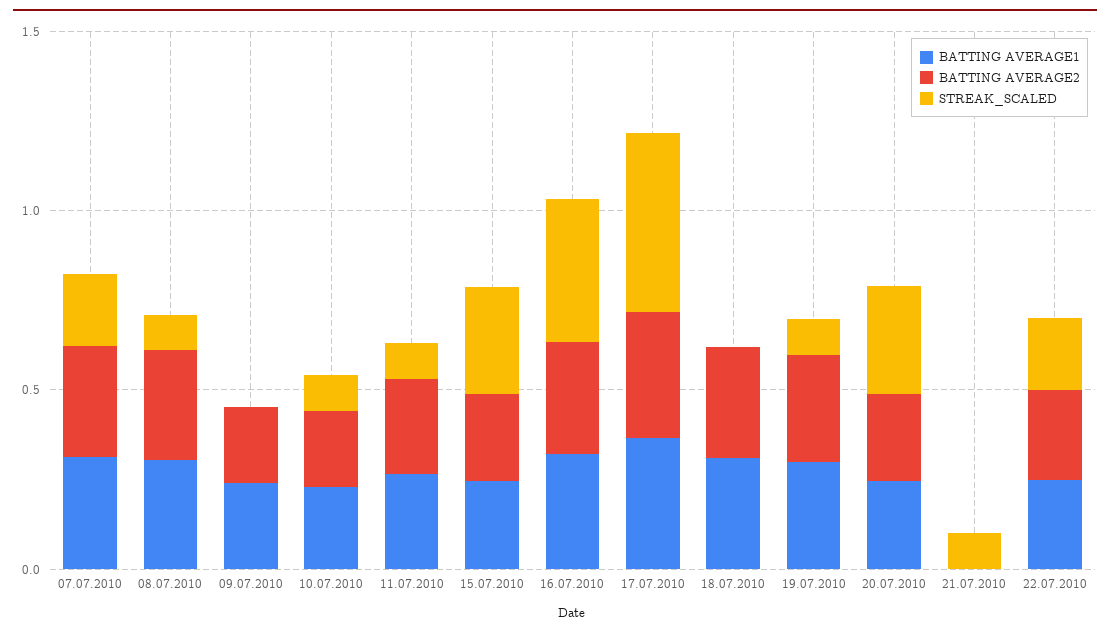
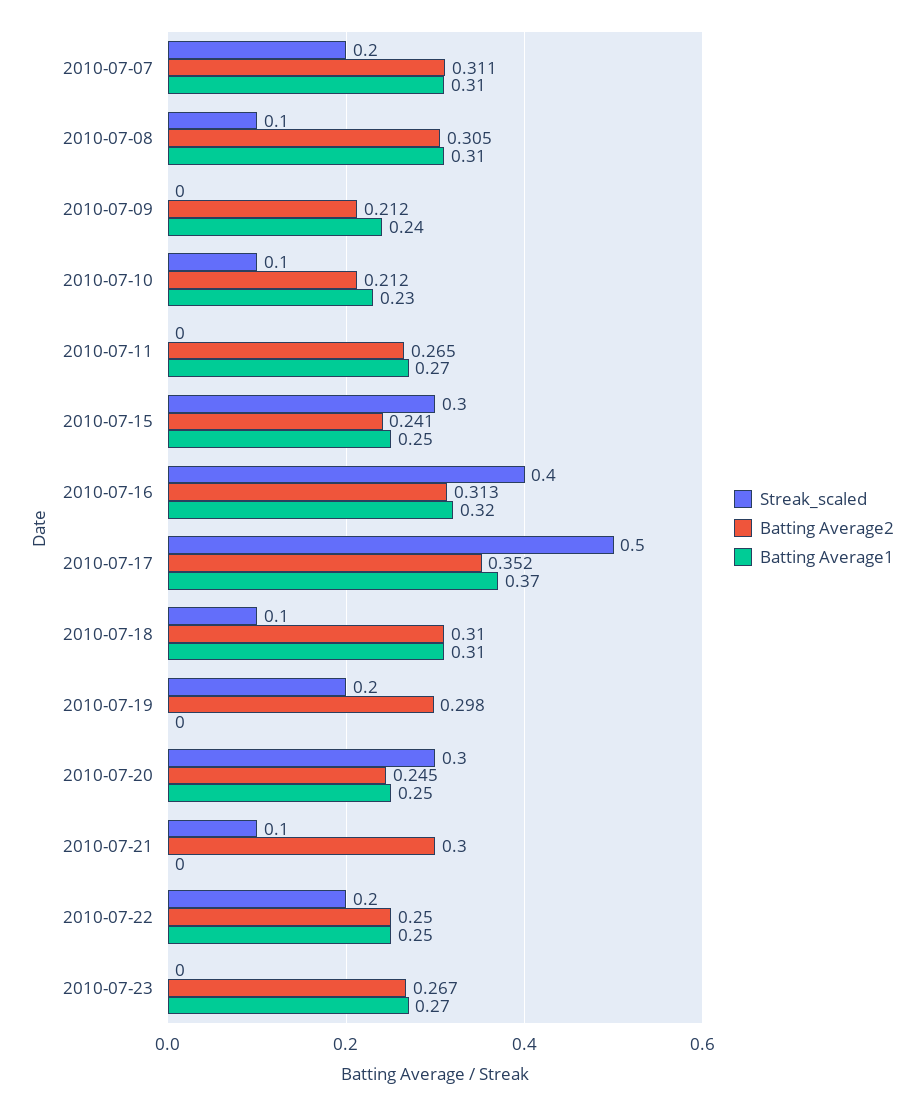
STREAK_SCALED, 11.07.2010: 0.1 -> 0
STREAK_SCALED, 18.07.2010: 0 -> 0.1
BATTING AVERAGE1, 19.07.2010: 0.3 -> 0
STREAK_SCALED, 19.07.2010: 0.1 -> 0.2
BATTING AVERAGE2, 21.07.2010: 0 -> 0.3
STREAK_SCALED, 2010-07-23: none -> 0
BATTING AVERAGE2, 2010-07-23: none -> 0.267
BATTING AVERAGE1, 2010-07-23: none -> 0.27

